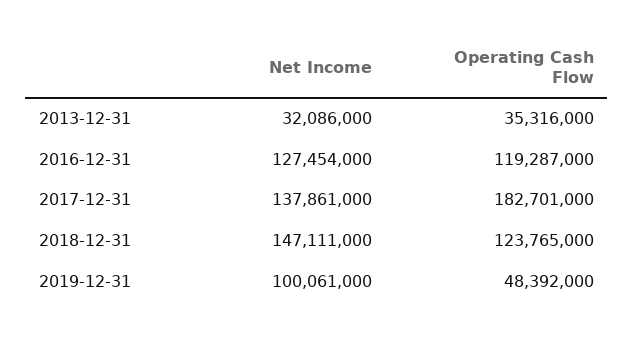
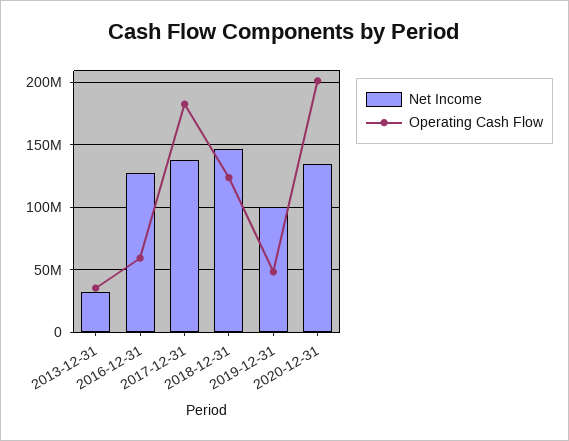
Operating Cash Flow, 2016-12-31: 119287000 -> 60000000
Net Income, 2020-12-31: none -> 135000000
Operating Cash Flow, 2020-12-31: none -> 200000000

